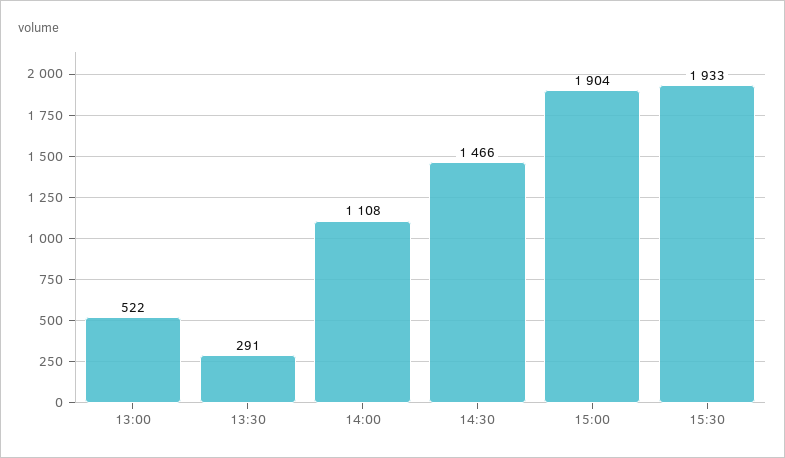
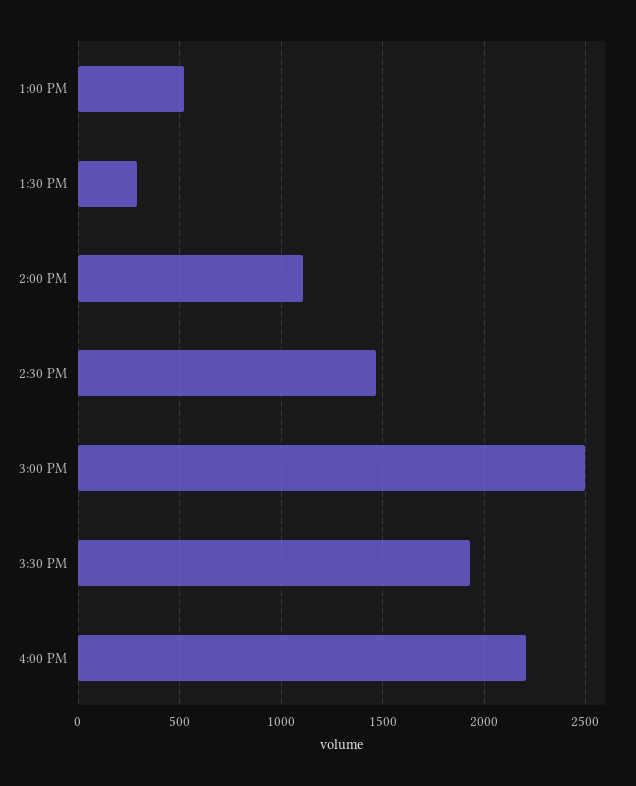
15:00: 1904 -> 2500
4:00 PM: none -> 2200

